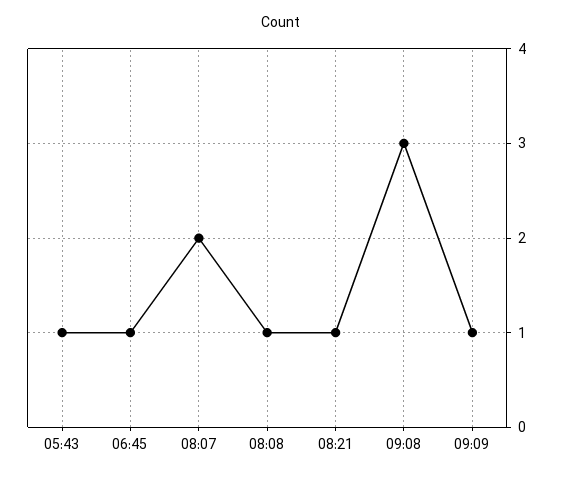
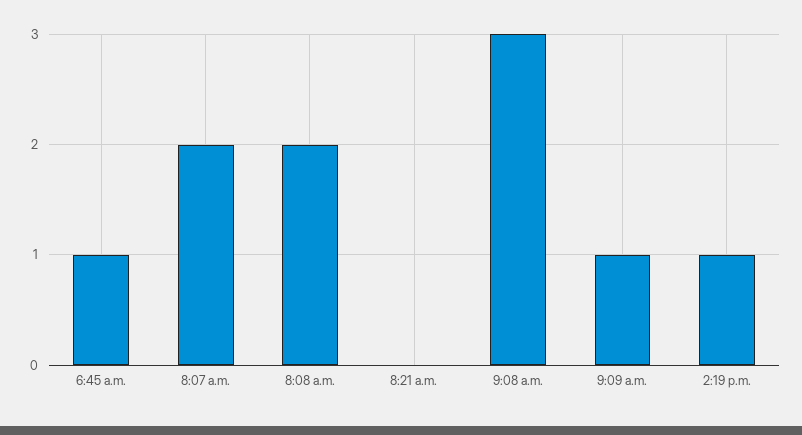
05:43: 1 -> none
08:08: 1 -> 2
08:21: 1 -> 0
2:19 p.m.: none -> 1

